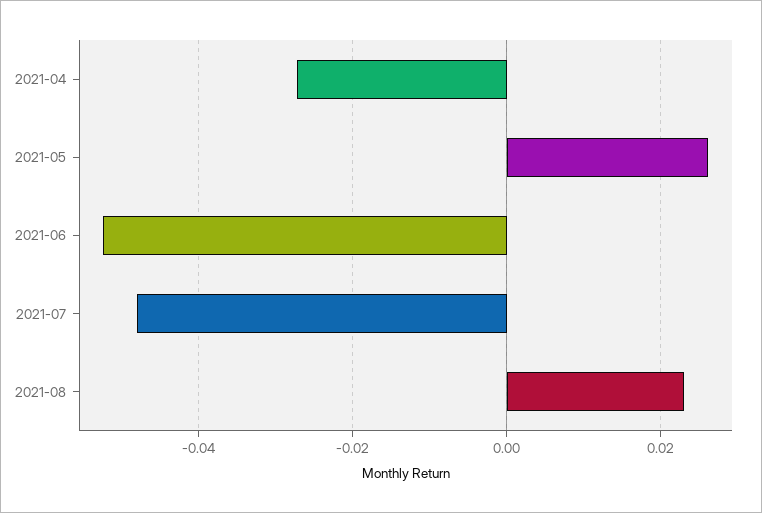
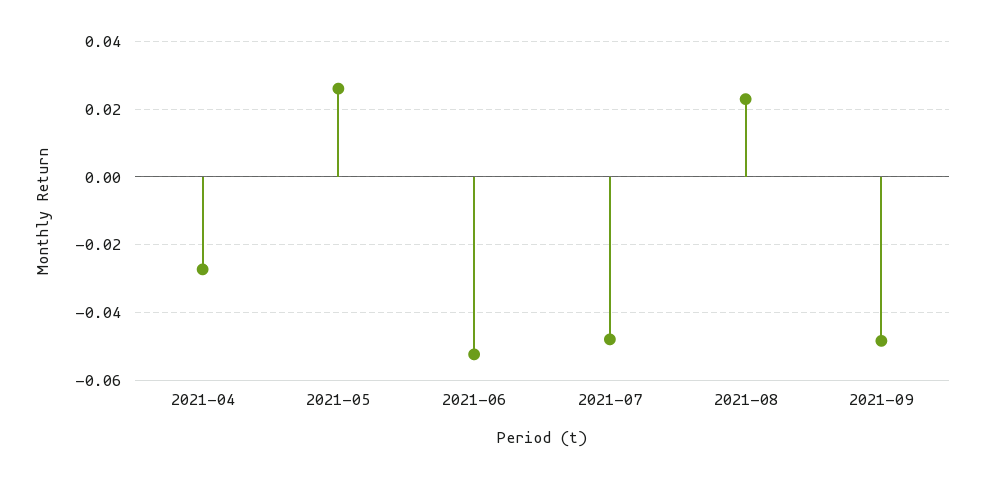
2021-09: none -> -0.048

